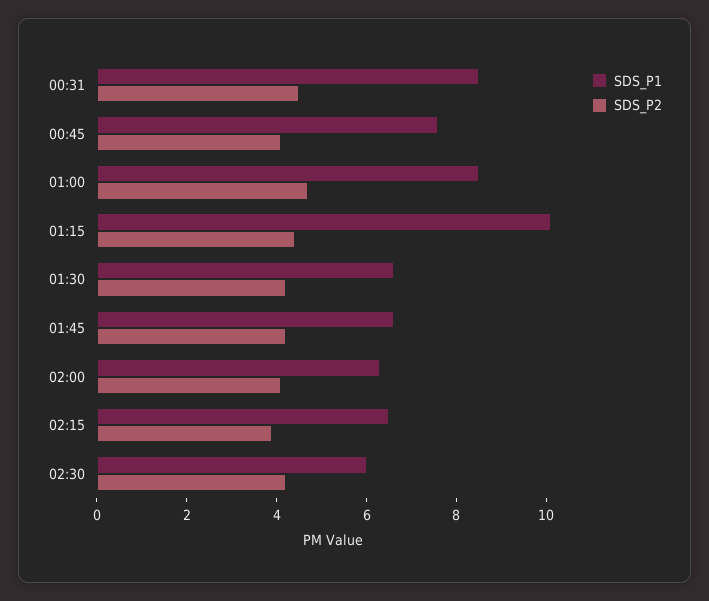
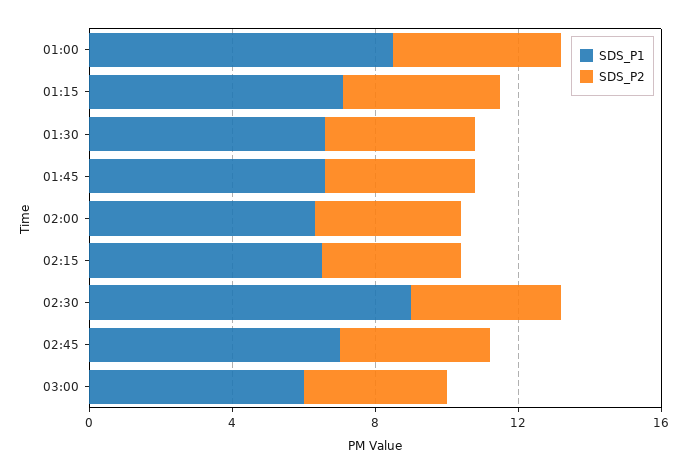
SDS_P1, 00:31: 8.5 -> none
SDS_P2, 00:31: 4.5 -> none
SDS_P1, 00:45: 7.5 -> none
SDS_P2, 00:45: 4 -> none
SDS_P1, 01:15: 10 -> 7
SDS_P1, 02:30: 6 -> 9
SDS_P1, 02:45: none -> 7
SDS_P2, 02:45: none -> 4
SDS_P1, 03:00: none -> 6
SDS_P2, 03:00: none -> 4

